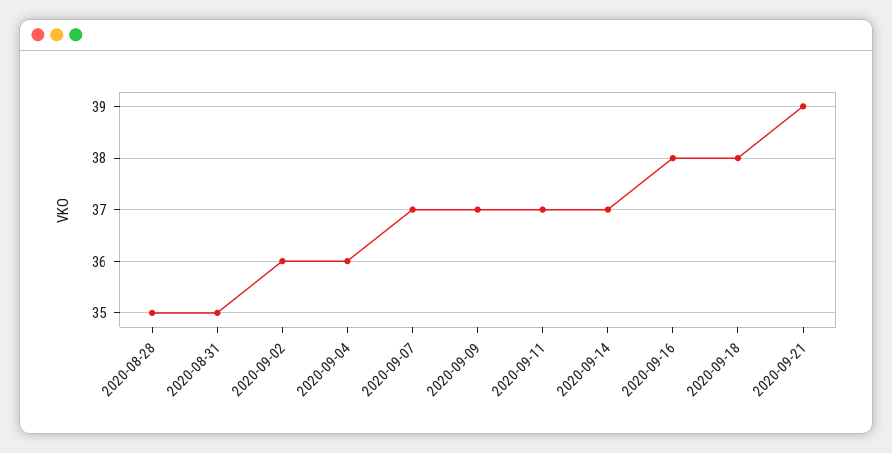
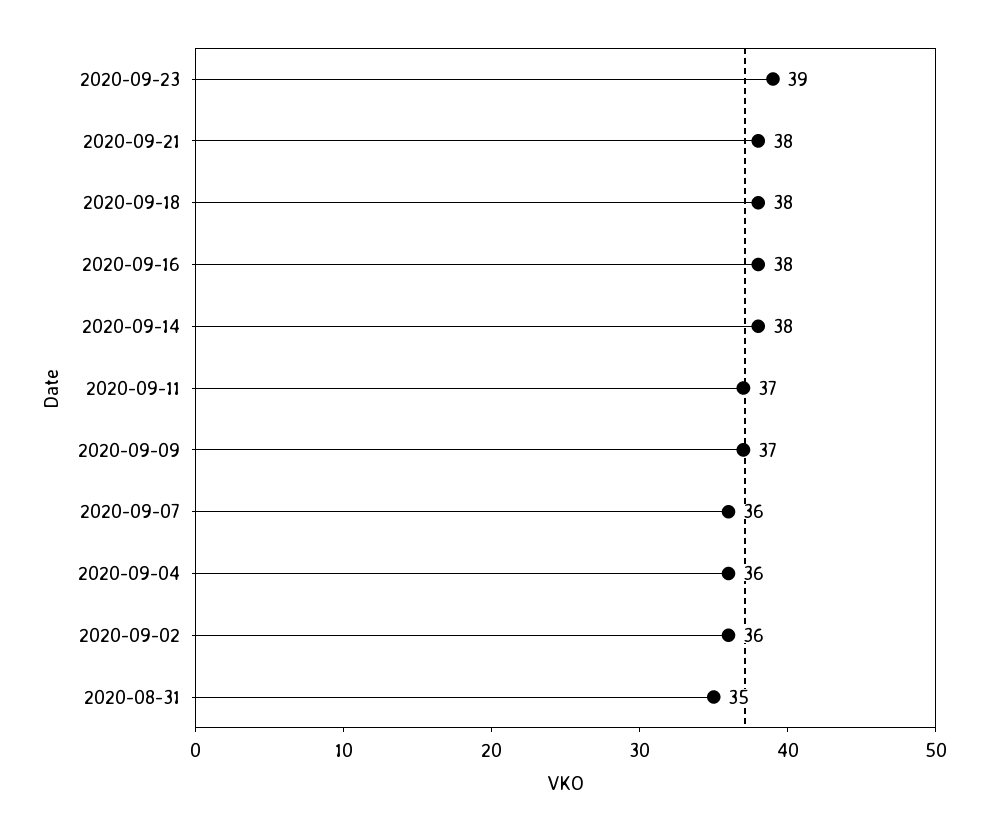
2020-08-28: 35 -> none
2020-09-07: 37 -> 36
2020-09-14: 37 -> 38
2020-09-21: 39 -> 38
2020-09-23: none -> 39

